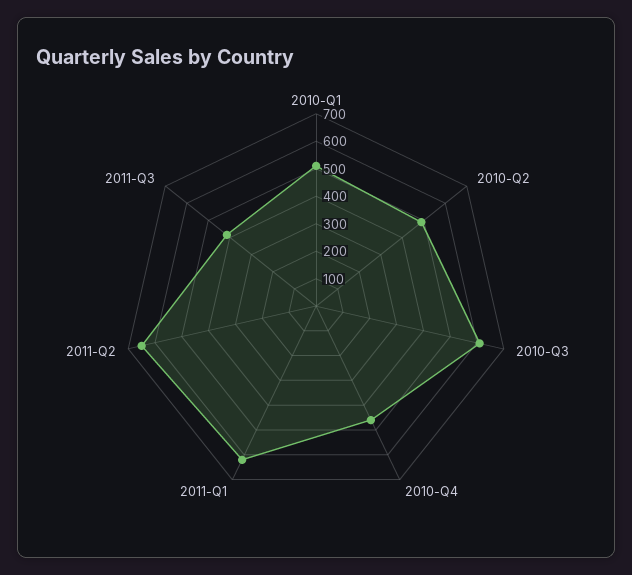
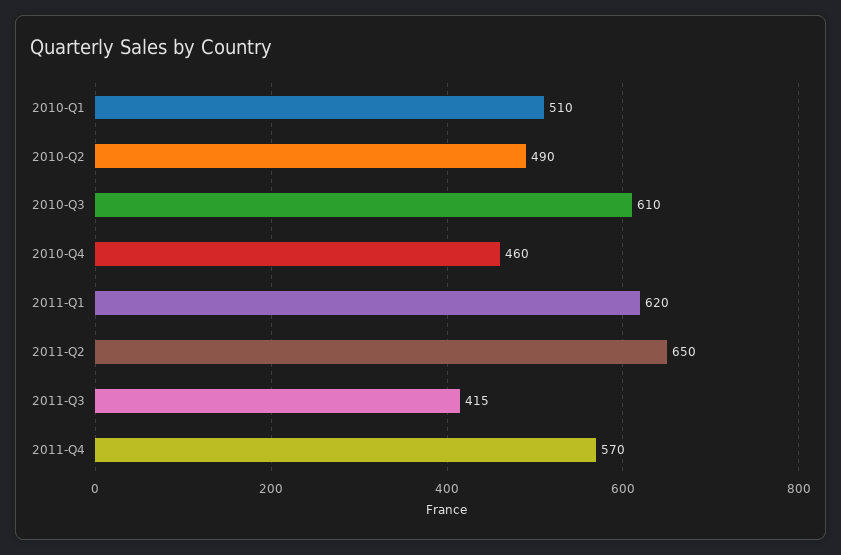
2011-Q4: none -> 570

